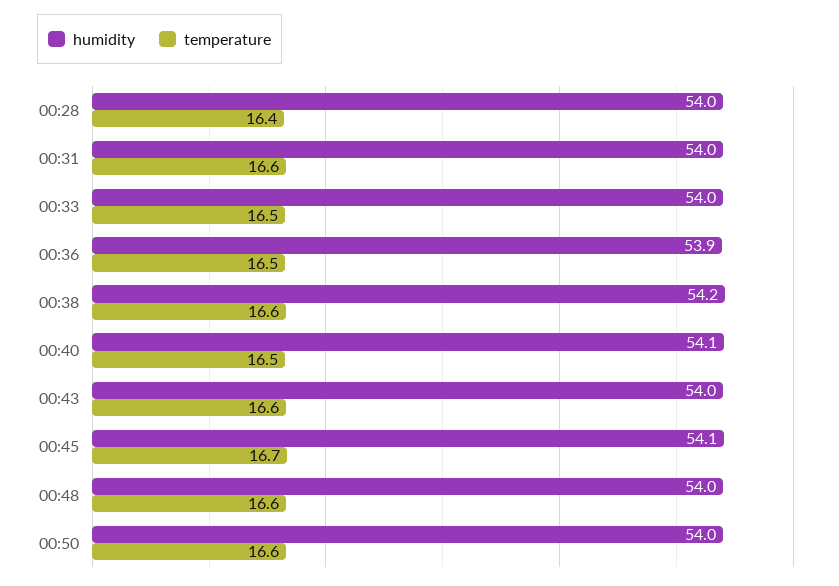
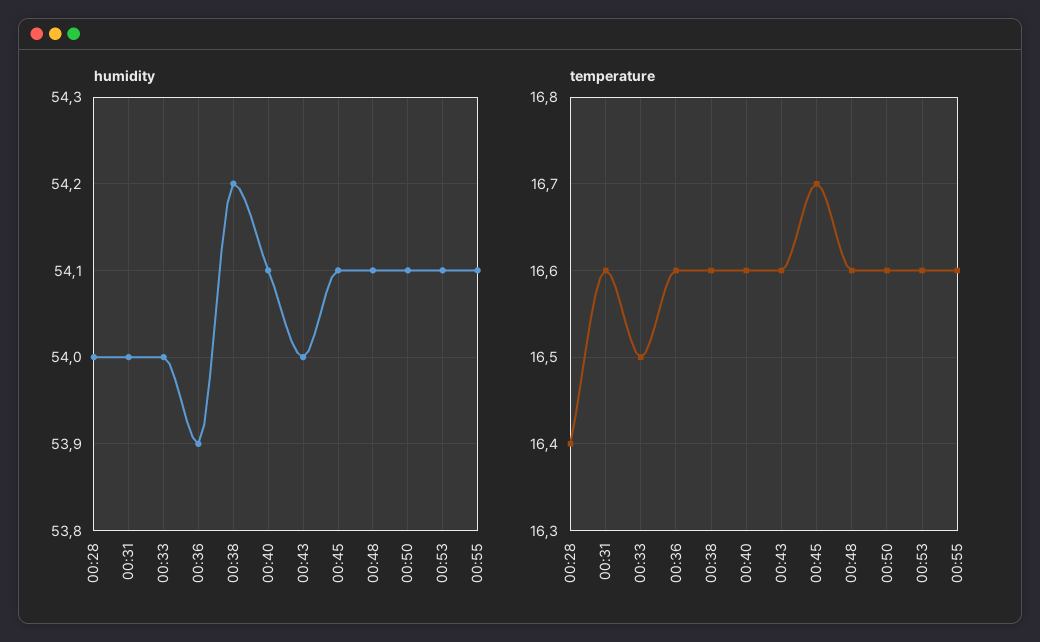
temperature, 00:36: 16.5 -> 16.6
temperature, 00:40: 16.5 -> 16.6
humidity, 00:48: 54 -> 54.1
humidity, 00:50: 54 -> 54.1
humidity, 00:53: none -> 54.1
humidity, 00:55: none -> 54.1
temperature, 00:53: none -> 16.6
temperature, 00:55: none -> 16.6

